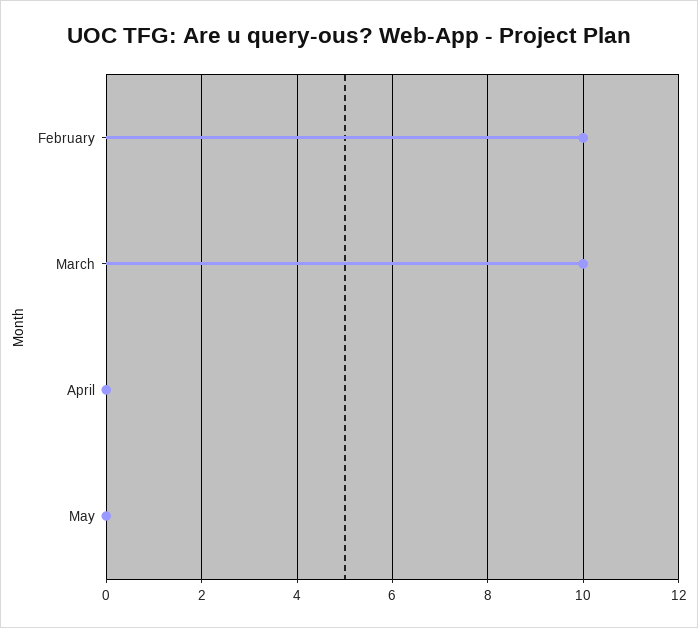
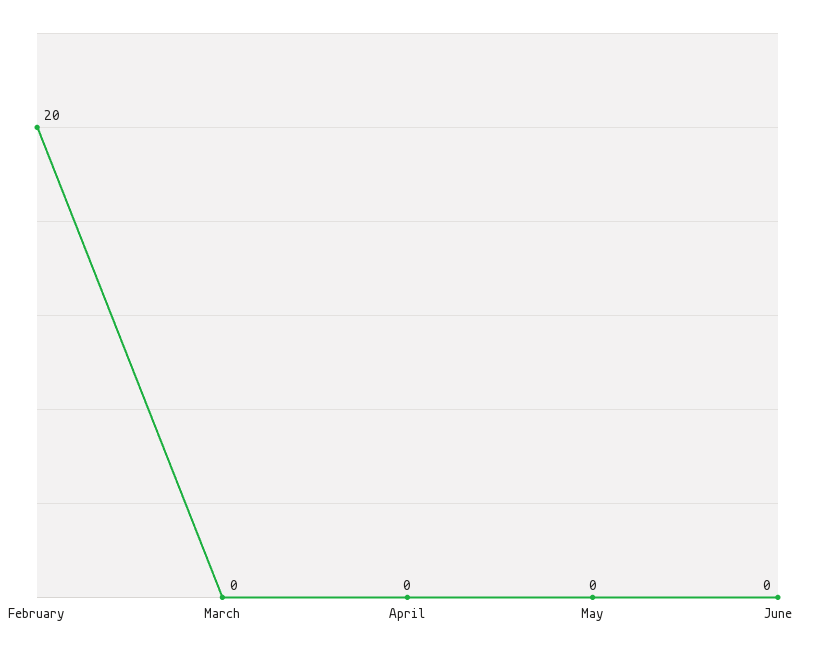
February: 10 -> 20
March: 10 -> 0
June: none -> 0

